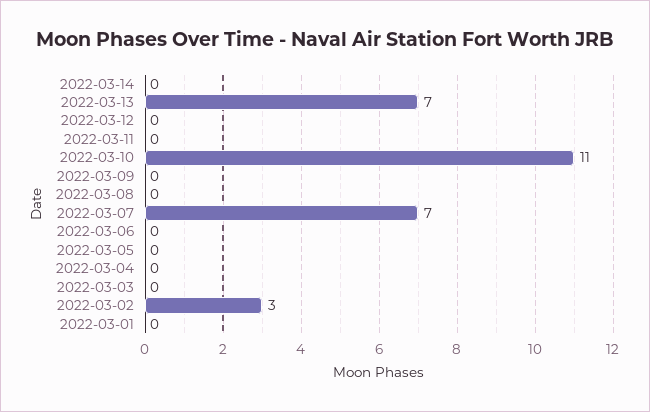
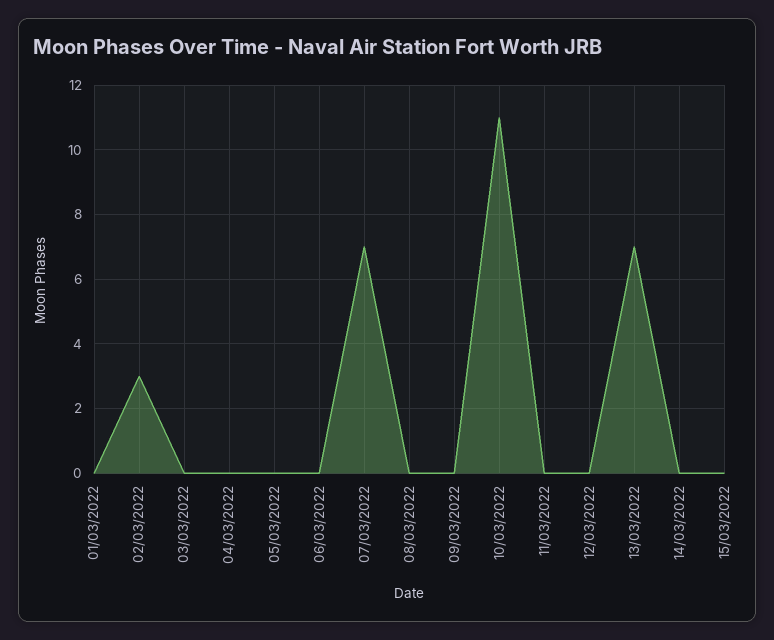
15/03/2022: none -> 0

